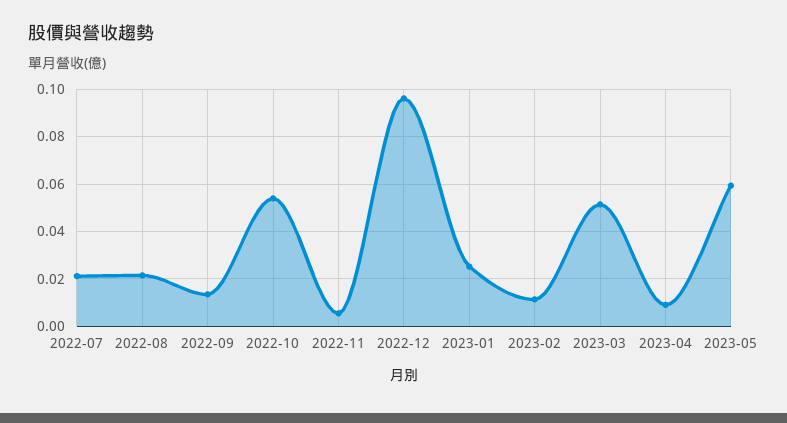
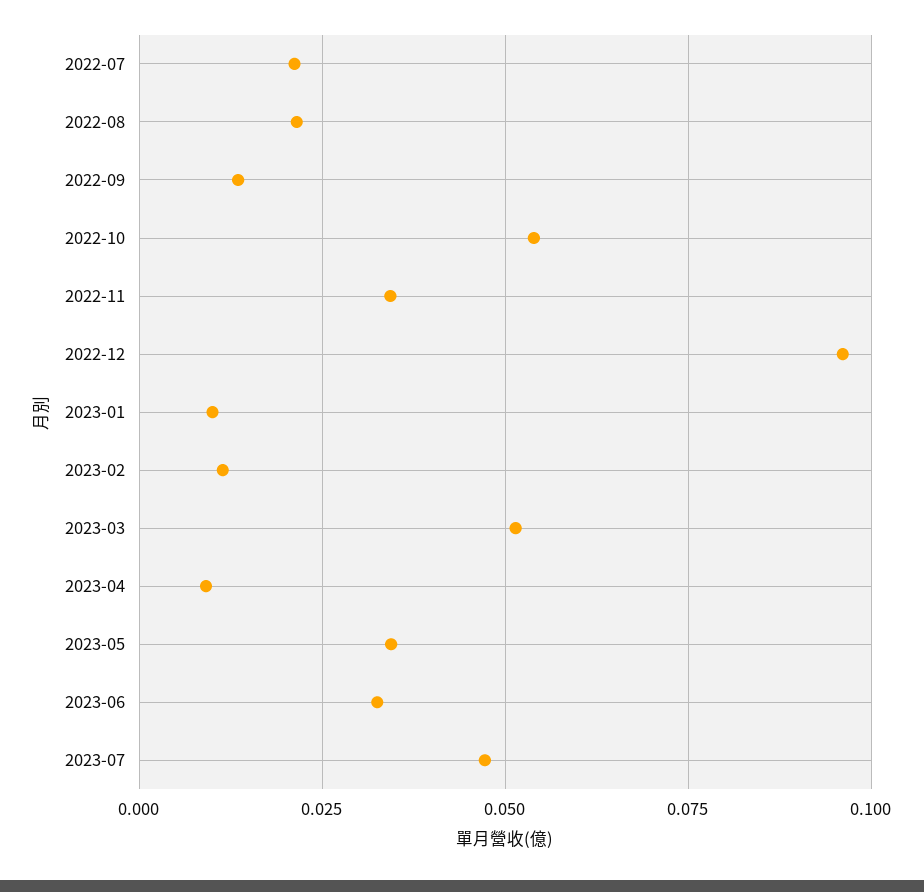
2022-11: 0.005 -> 0.035
2023-01: 0.025 -> 0.01
2023-05: 0.06 -> 0.035
2023-06: none -> 0.0325
2023-07: none -> 0.0475

